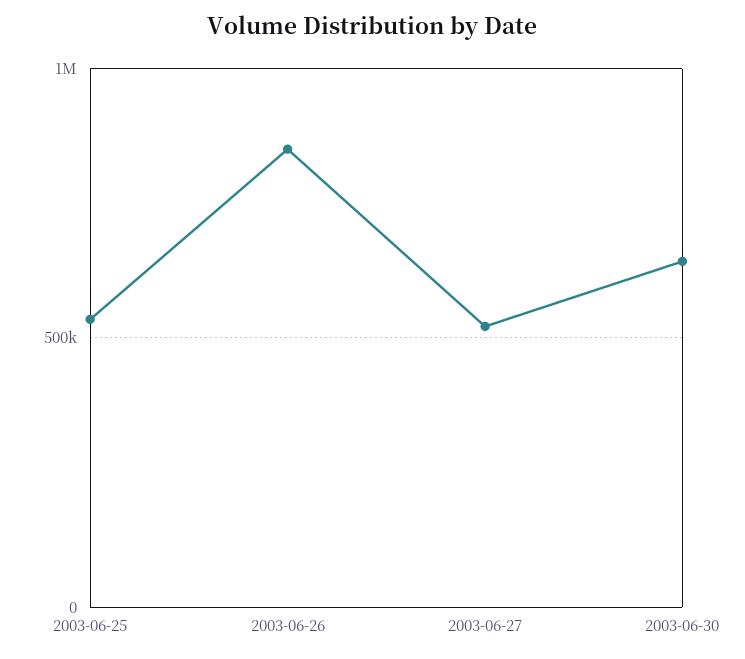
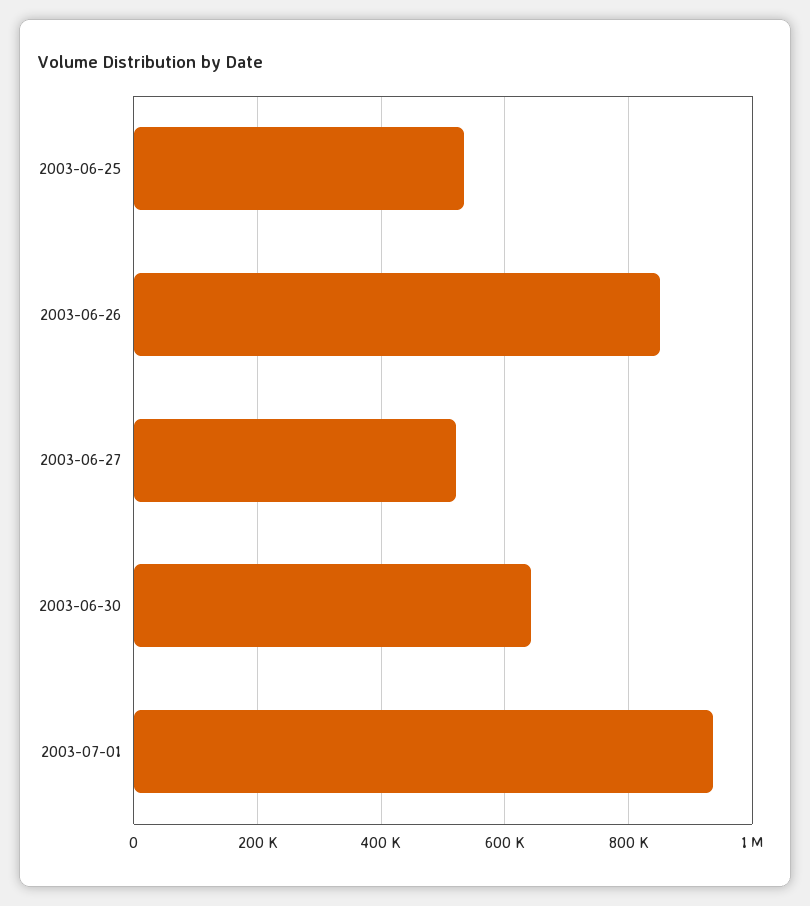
2003-07-01: none -> 940000

